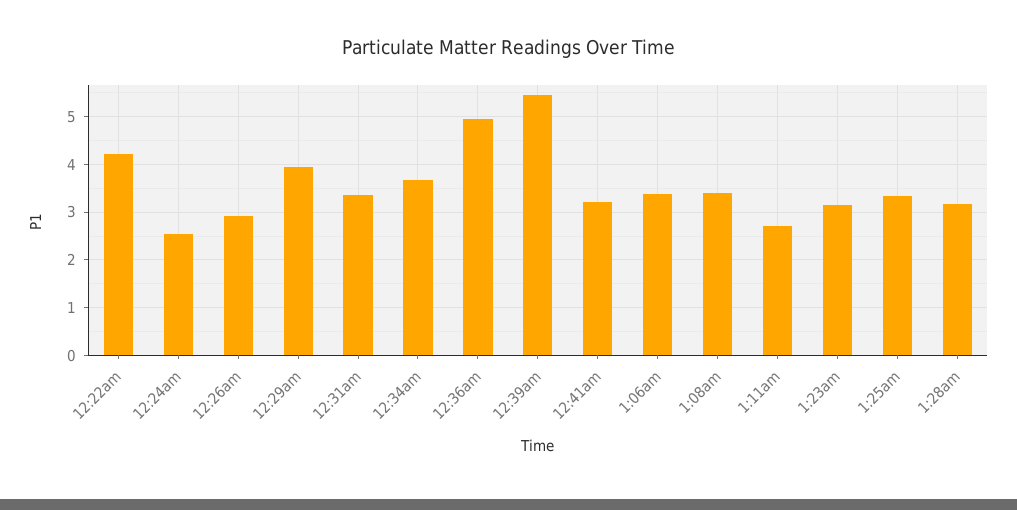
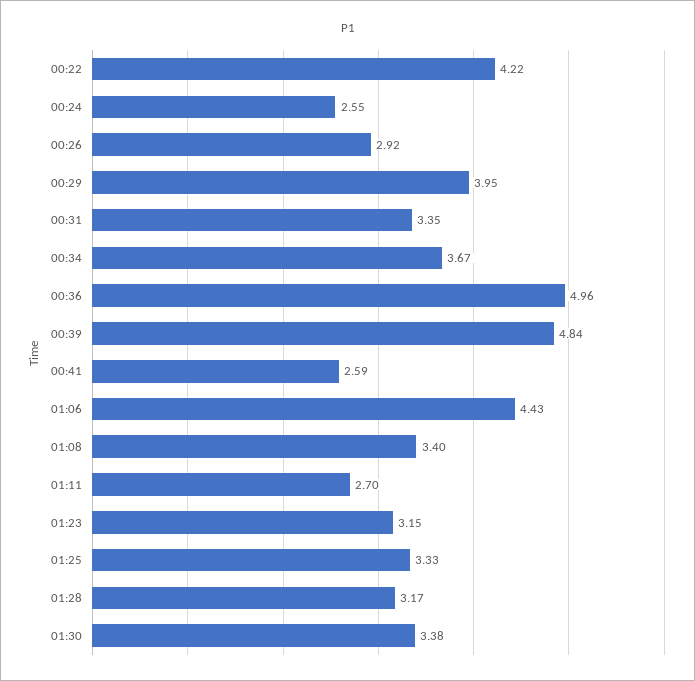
12:39am: 5.4 -> 4.84
12:41am: 3.2 -> 2.59
1:06am: 3.4 -> 4.43
01:30: none -> 3.38

